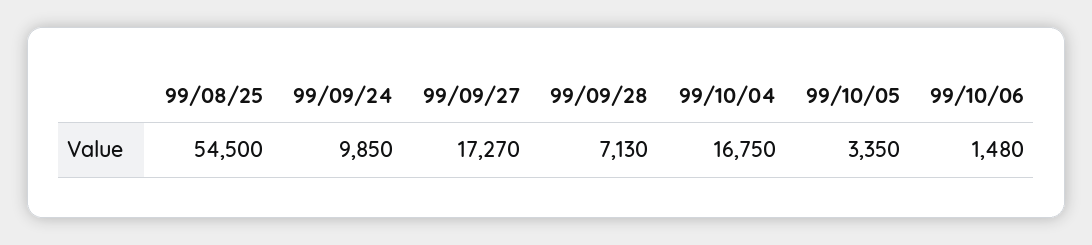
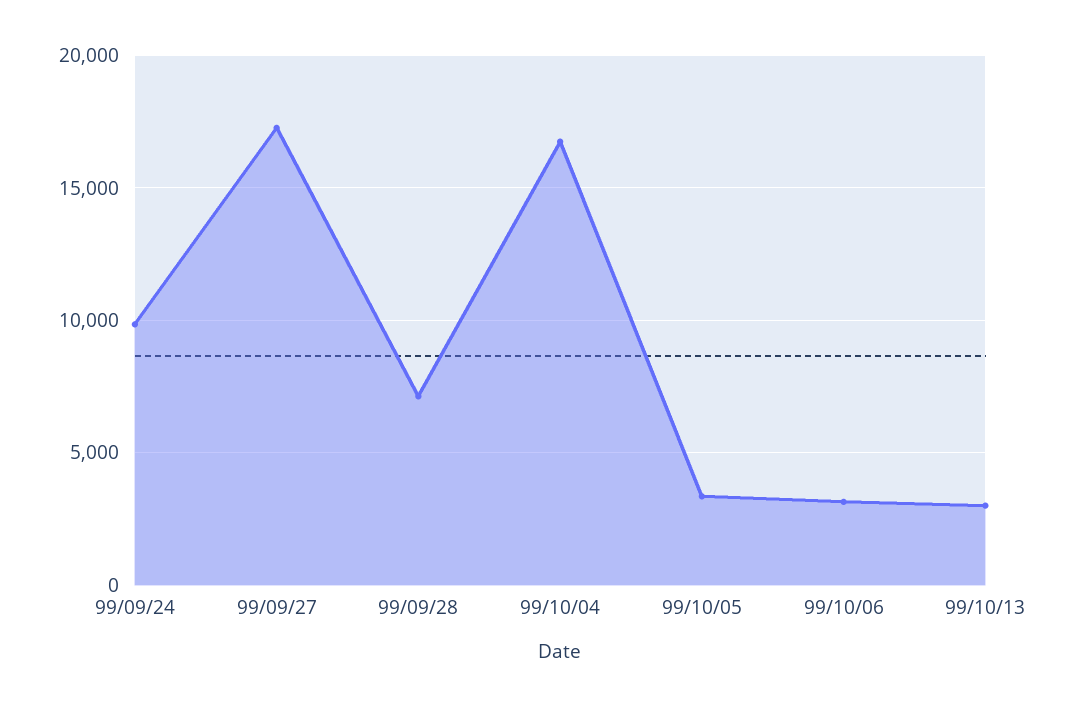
99/08/25: 54500 -> none
99/10/06: 1480 -> 3000
99/10/13: none -> 3000

